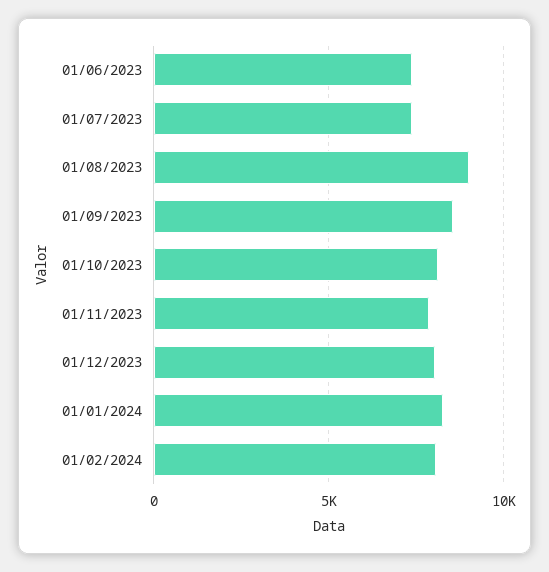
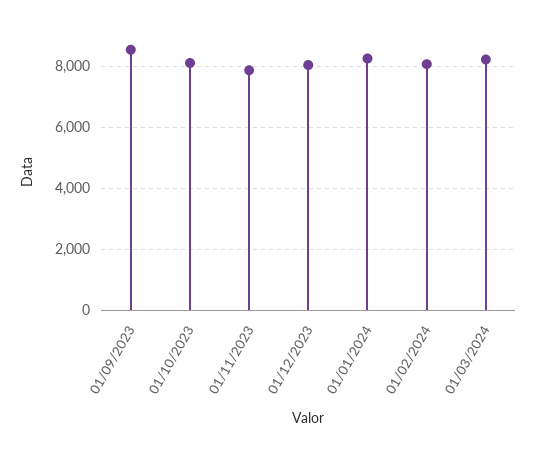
01/06/2023: 7500 -> none
01/07/2023: 7500 -> none
01/08/2023: 9000 -> none
01/03/2024: none -> 8200

